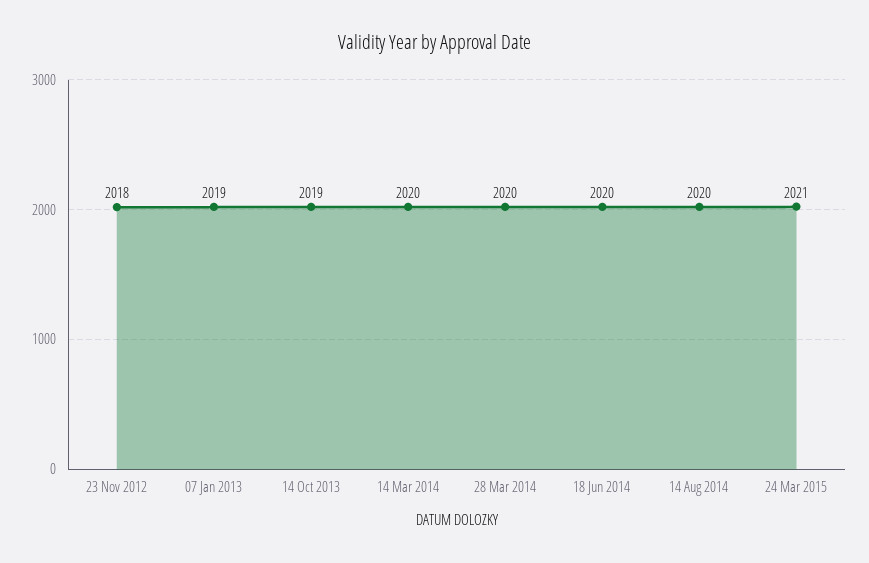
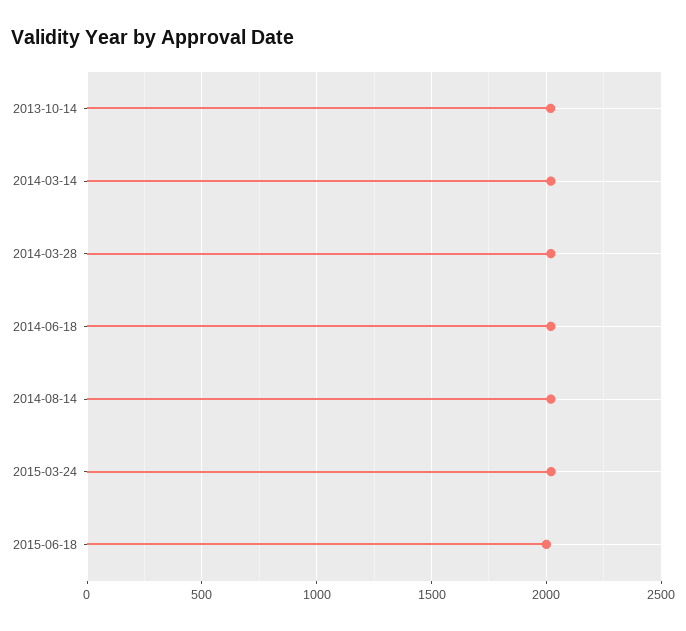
23 Nov 2012: 2018 -> none
07 Jan 2013: 2019 -> none
2015-06-18: none -> 2000

